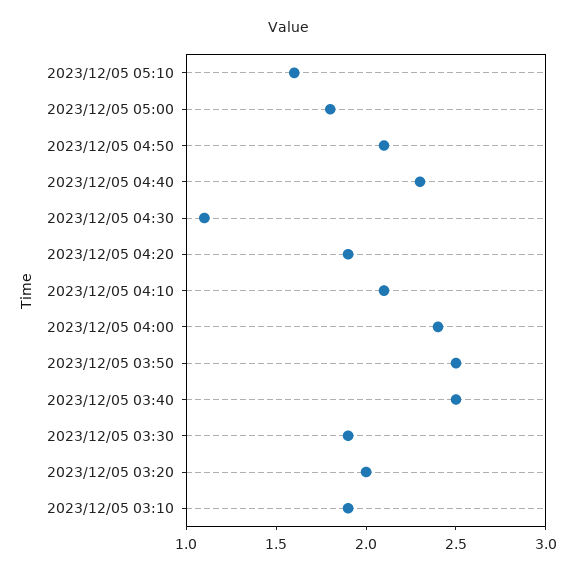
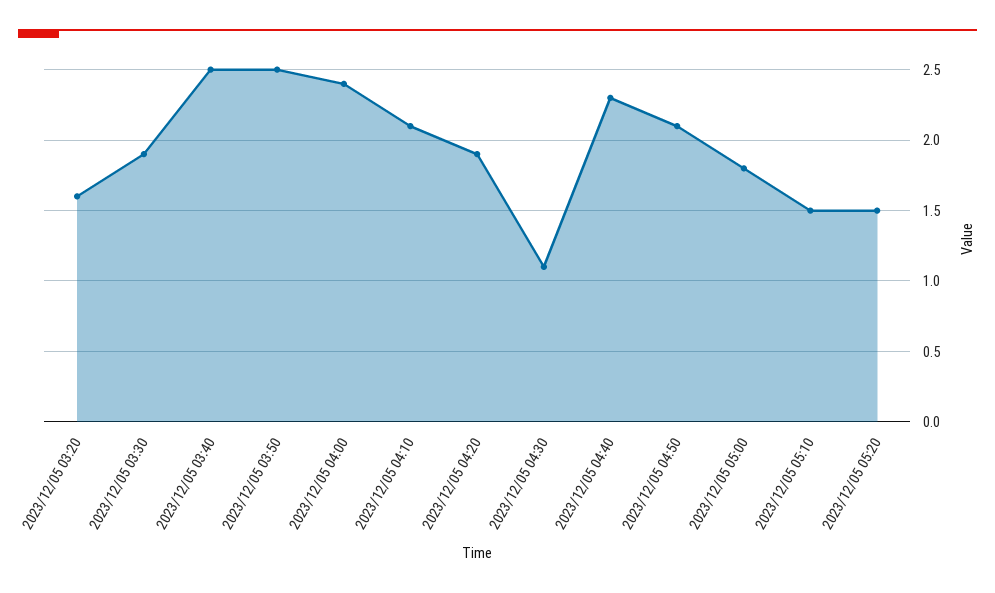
2023/12/05 05:10: 1.6 -> 1.5
2023/12/05 03:20: 2 -> 1.6
2023/12/05 03:10: 1.9 -> none
2023/12/05 05:20: none -> 1.5

